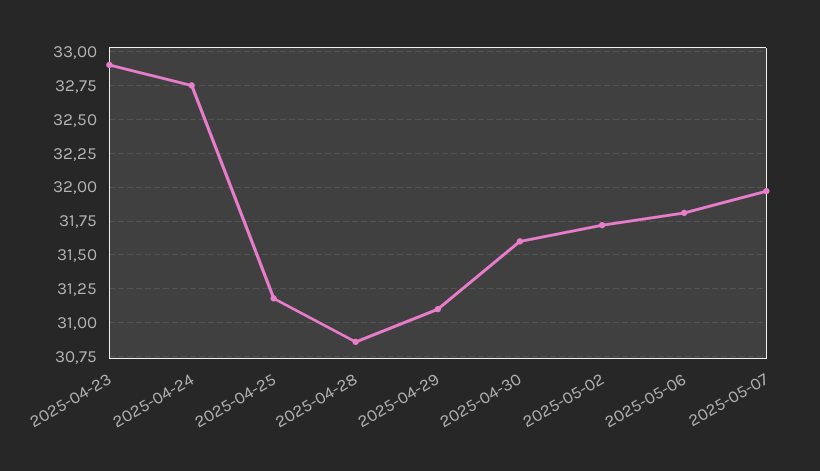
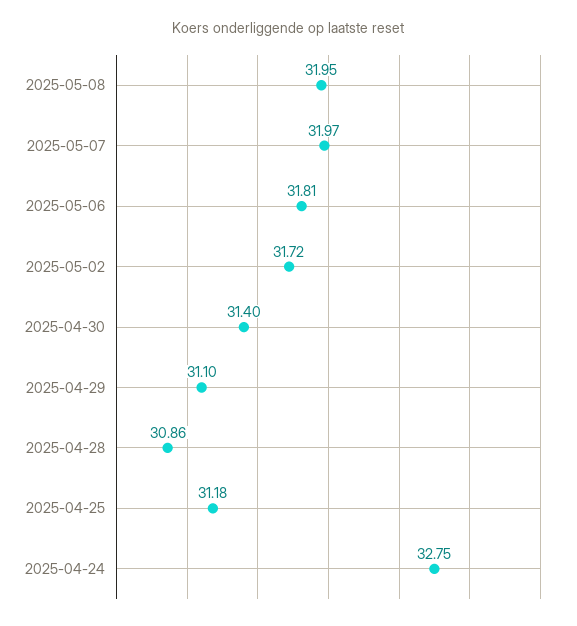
2025-04-23: 32.9 -> none
2025-04-30: 31.6 -> 31.4
2025-05-08: none -> 31.95

